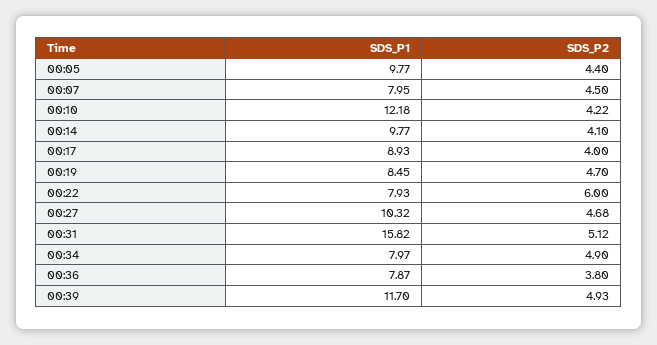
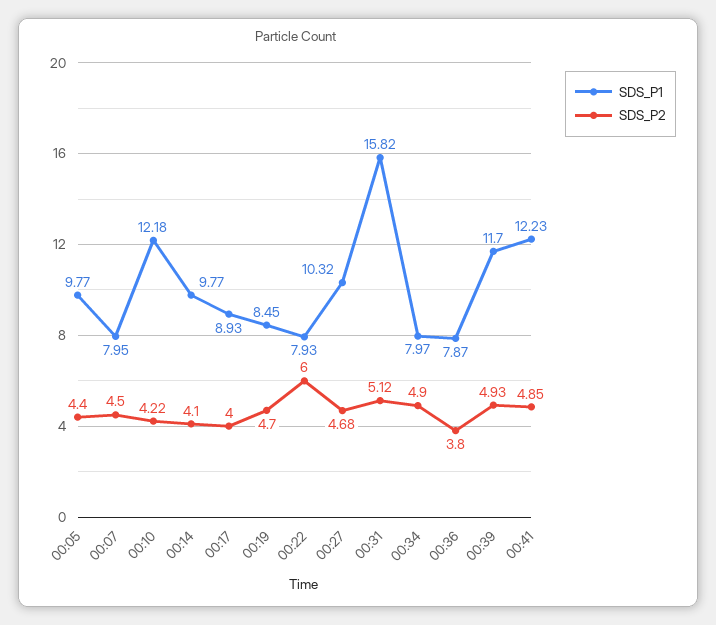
SDS_P1, 00:41: none -> 12.23
SDS_P2, 00:41: none -> 4.85

